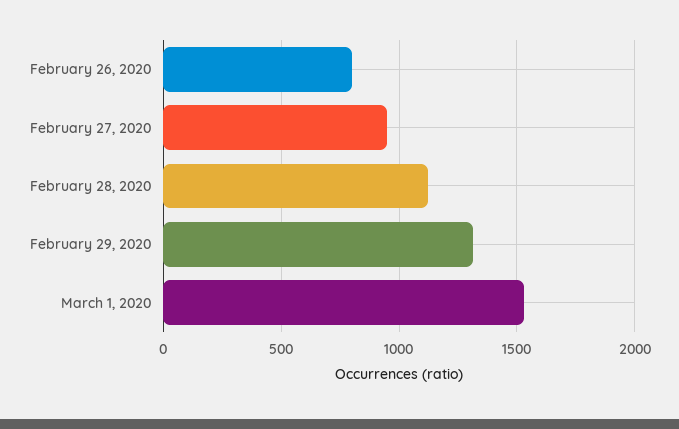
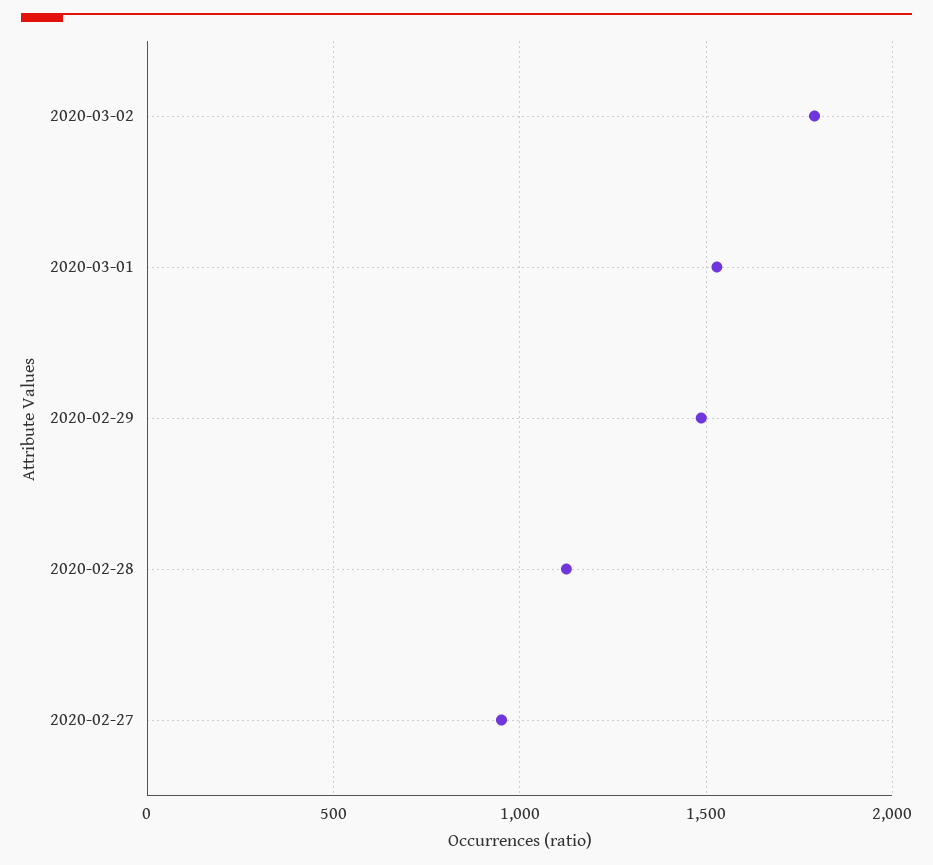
February 26, 2020: 800 -> none
February 29, 2020: 1300 -> 1500
2020-03-02: none -> 1800

